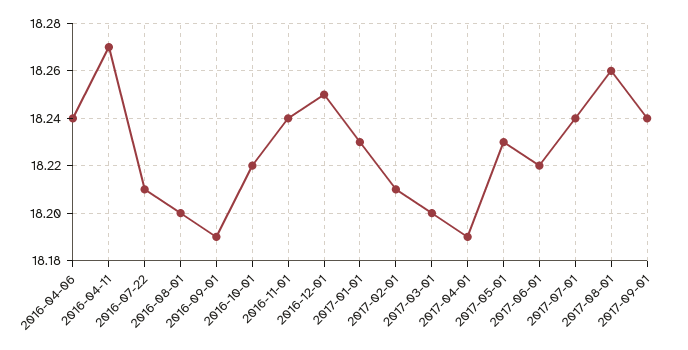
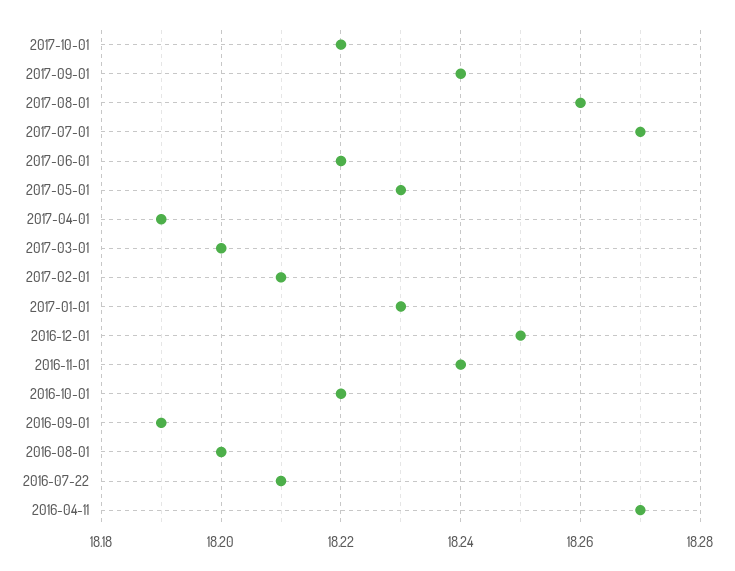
2016-04-06: 18.24 -> none
2017-07-01: 18.24 -> 18.27
2017-10-01: none -> 18.22

